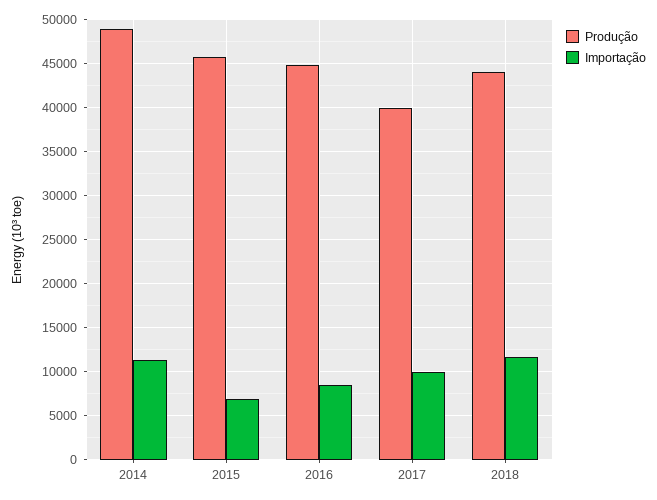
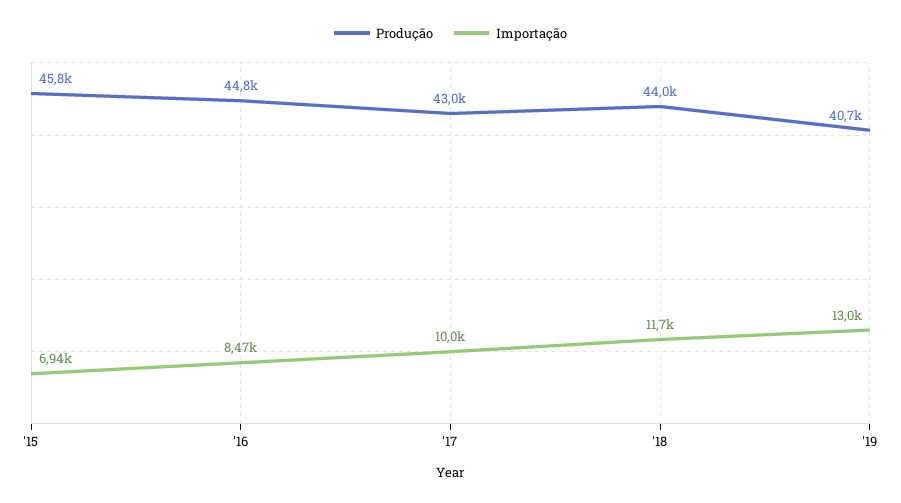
Produção, 2014: 49000 -> none
Importação, 2014: 11000 -> none
Produção, 2017: 40000 -> 43000
Produção, '19: none -> 40700
Importação, '19: none -> 13000

